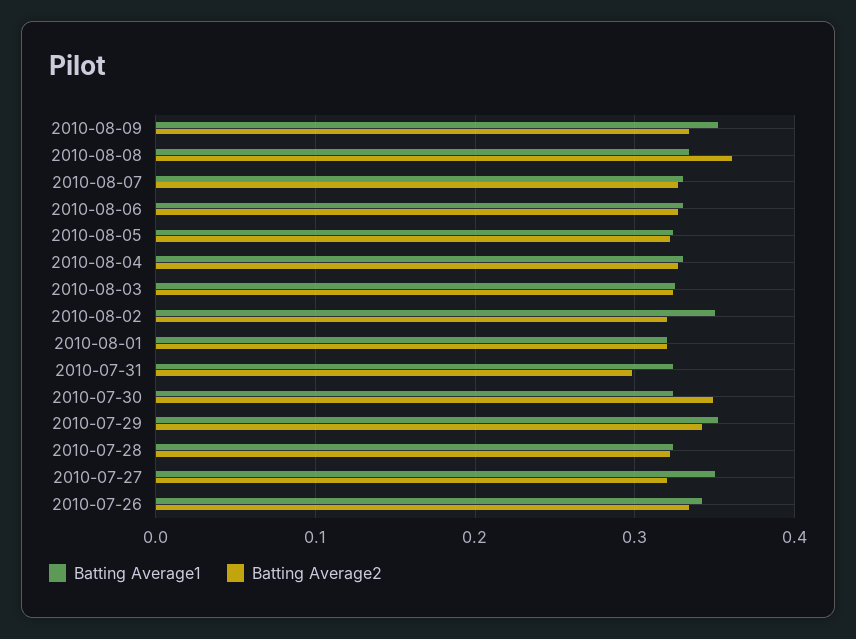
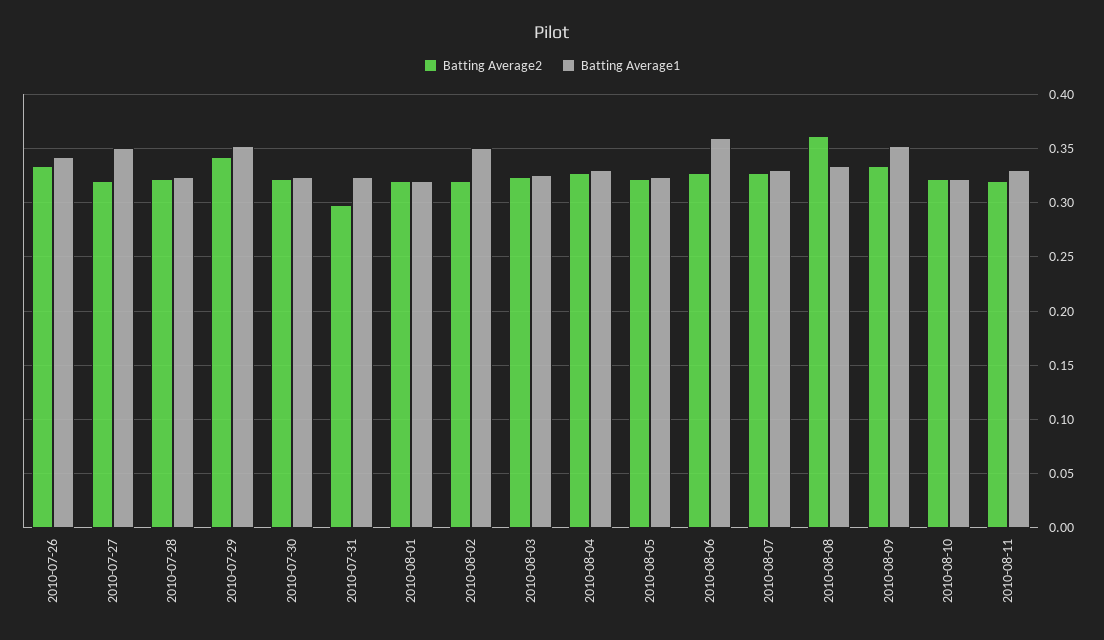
Batting Average1, 2010-08-06: 0.33 -> 0.36
Batting Average2, 2010-07-30: 0.35 -> 0.32
Batting Average2, 2010-08-10: none -> 0.32
Batting Average1, 2010-08-10: none -> 0.32
Batting Average2, 2010-08-11: none -> 0.32
Batting Average1, 2010-08-11: none -> 0.33

